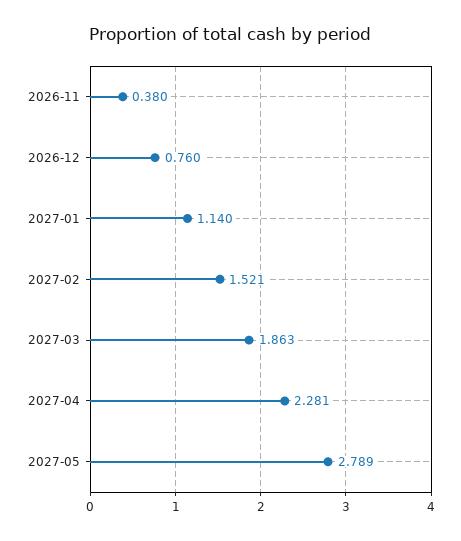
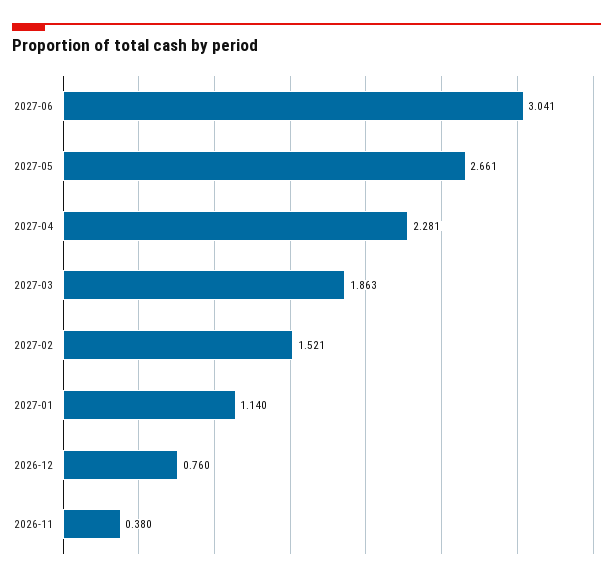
2027-05: 2.789 -> 2.661
2027-06: none -> 3.041

